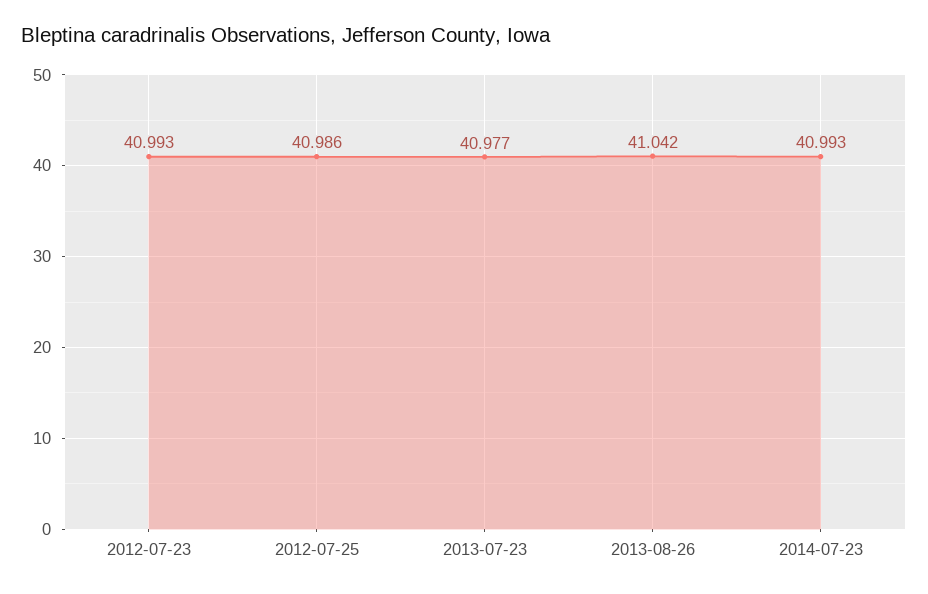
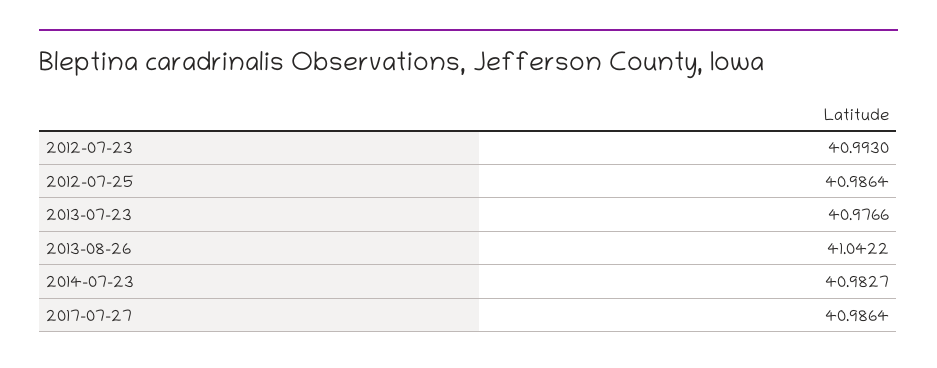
2014-07-23: 40.993 -> 40.9827
2017-07-27: none -> 40.9864

